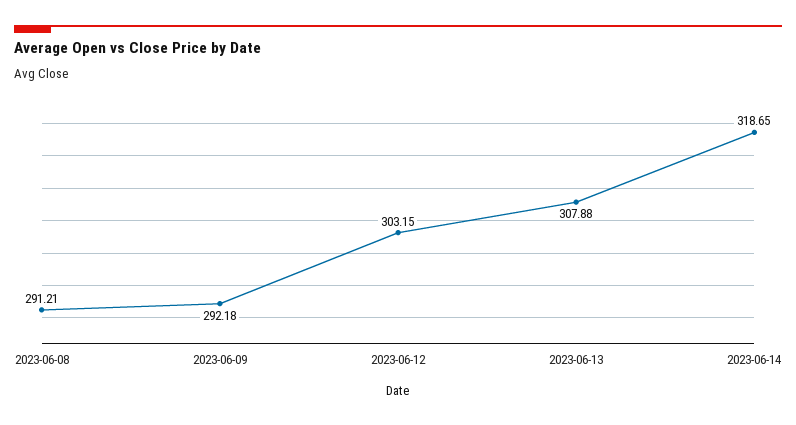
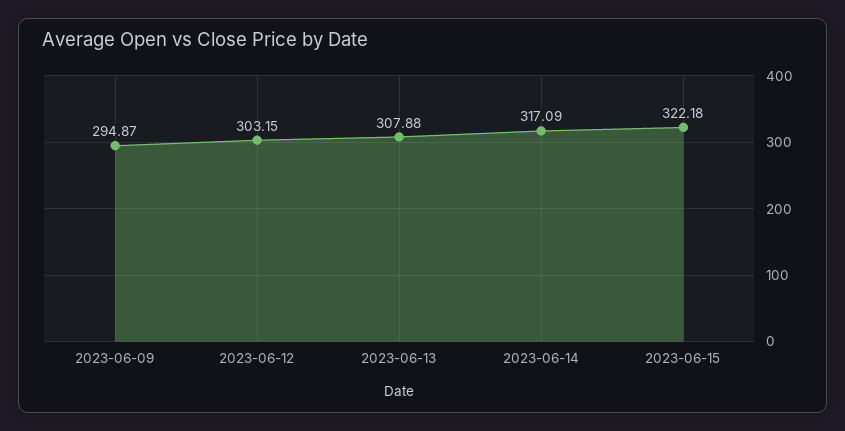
2023-06-08: 291.21 -> none
2023-06-09: 292.18 -> 294.87
2023-06-14: 318.65 -> 317.09
2023-06-15: none -> 322.18

